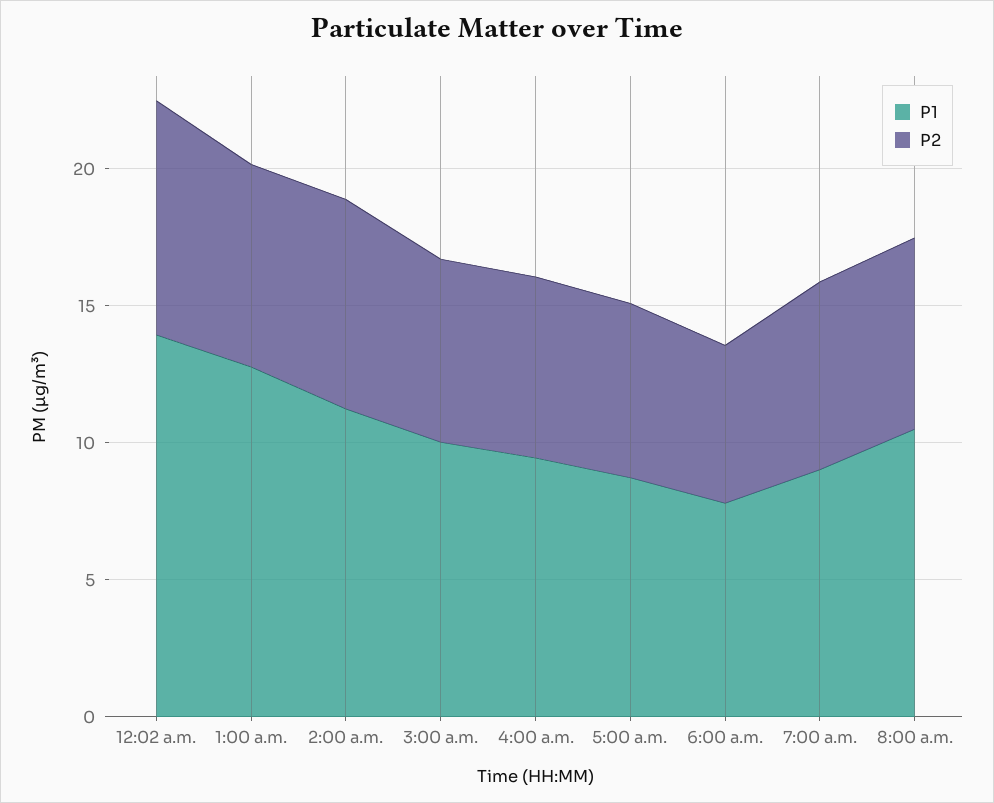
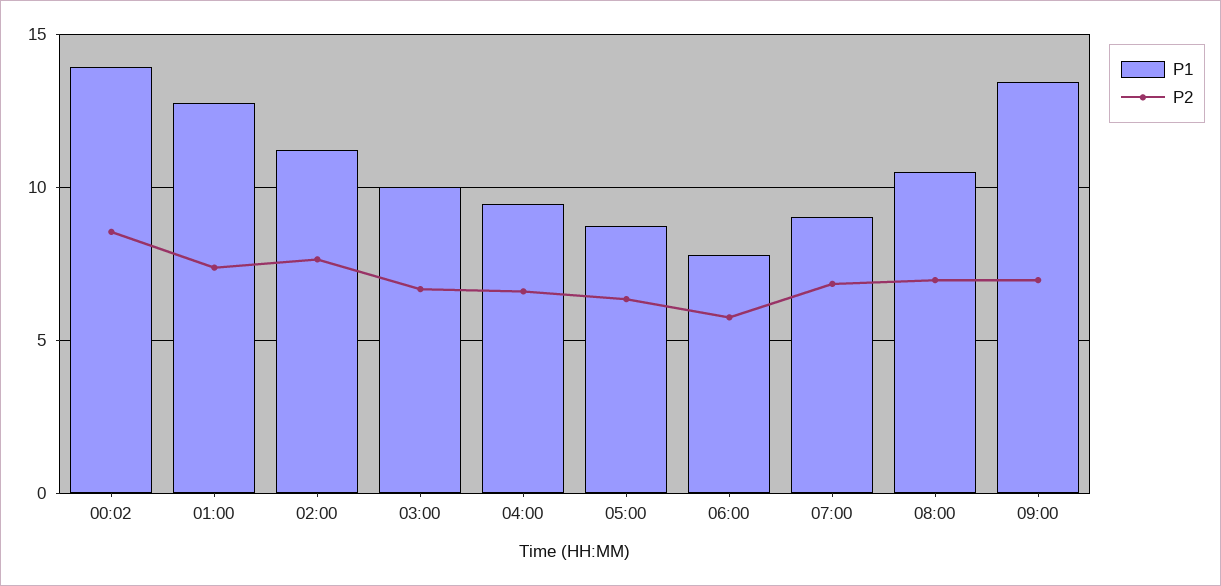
P1, 09:00: none -> 13.5
P2, 09:00: none -> 7

